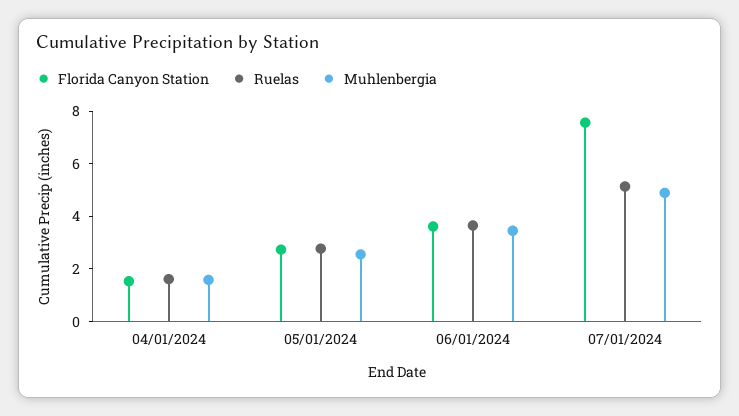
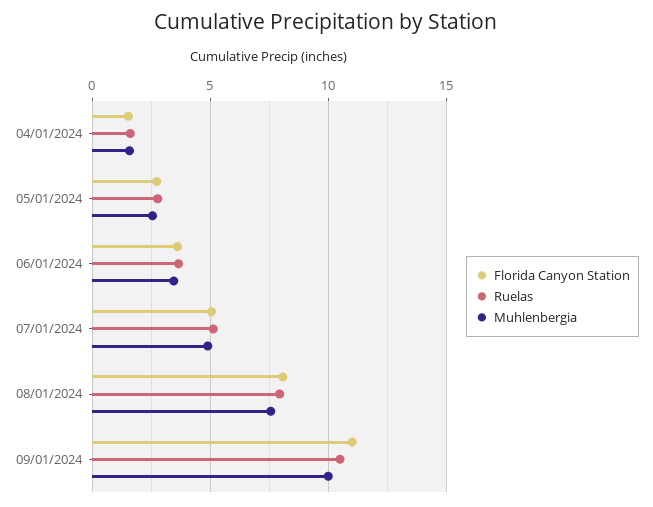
Florida Canyon Station, 07/01/2024: 7.5 -> 5
Florida Canyon Station, 08/01/2024: none -> 8
Ruelas, 08/01/2024: none -> 8
Muhlenbergia, 08/01/2024: none -> 7.5
Florida Canyon Station, 09/01/2024: none -> 11
Ruelas, 09/01/2024: none -> 10.5
Muhlenbergia, 09/01/2024: none -> 10

